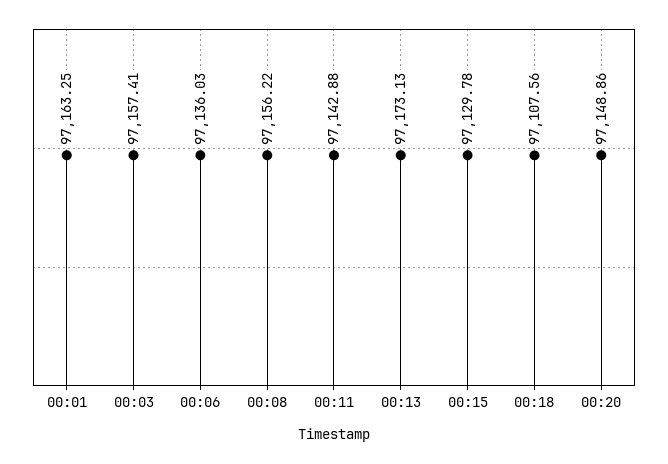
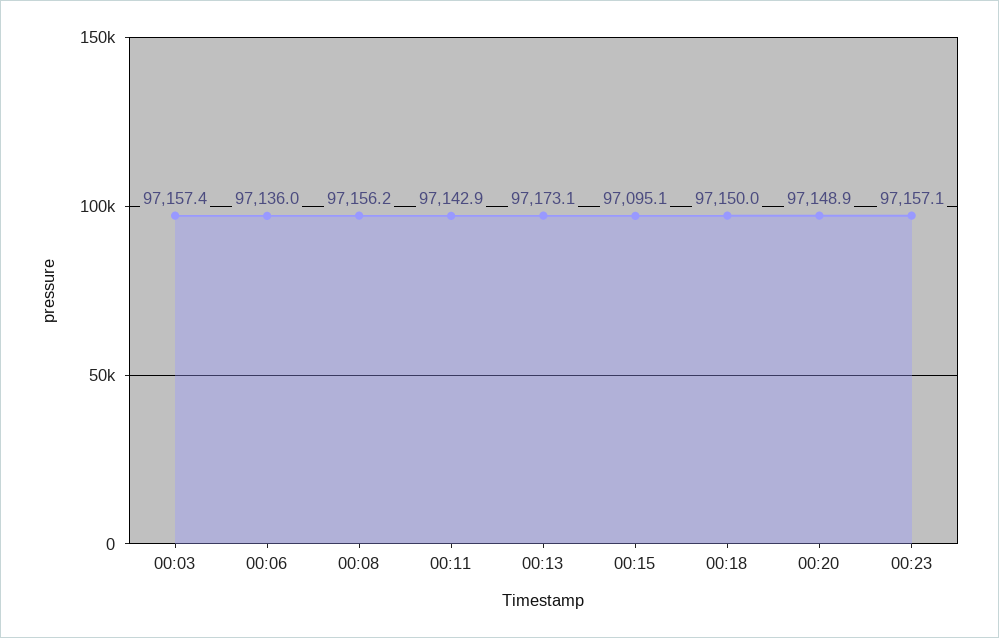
00:01: 97163.25 -> none
00:15: 97129.78 -> 97095.1
00:18: 97107.56 -> 97150
00:23: none -> 97157.1

